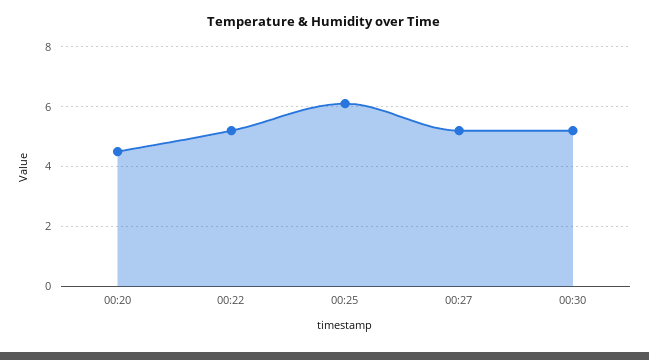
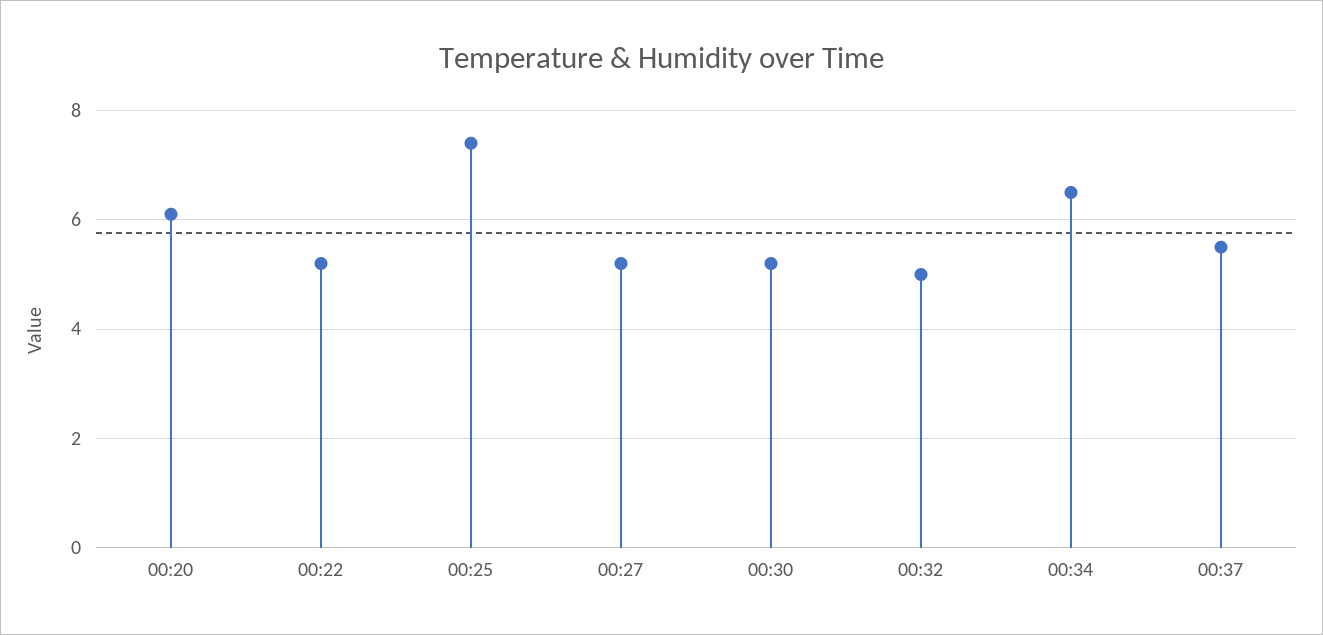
00:20: 4.5 -> 6
00:25: 6 -> 7.5
00:32: none -> 5
00:34: none -> 6.5
00:37: none -> 5.5

